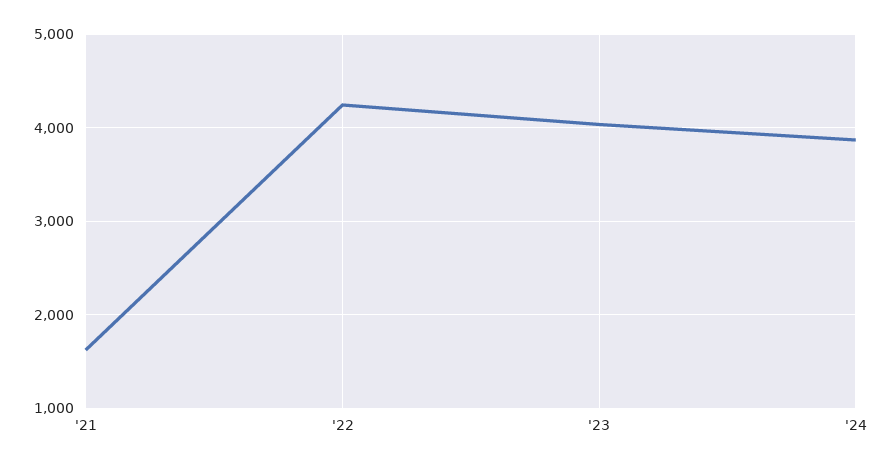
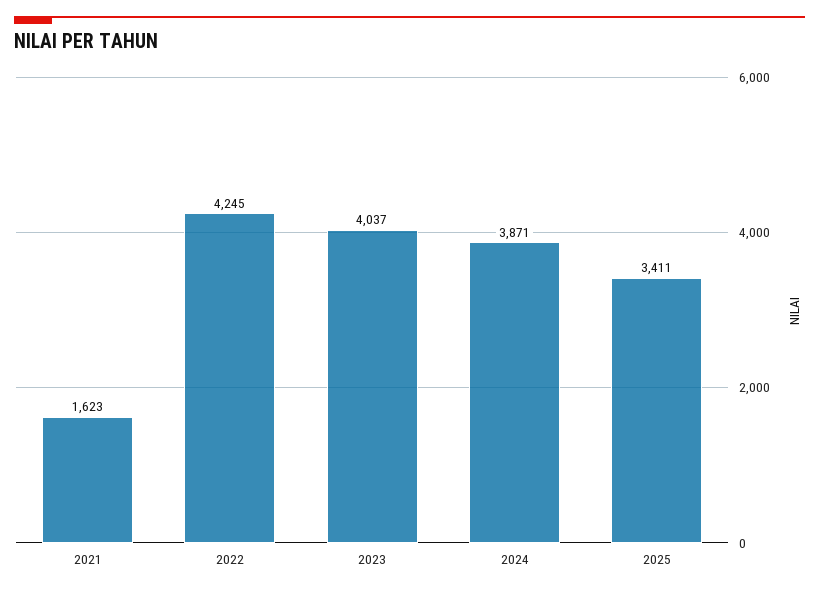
2025: none -> 3411

